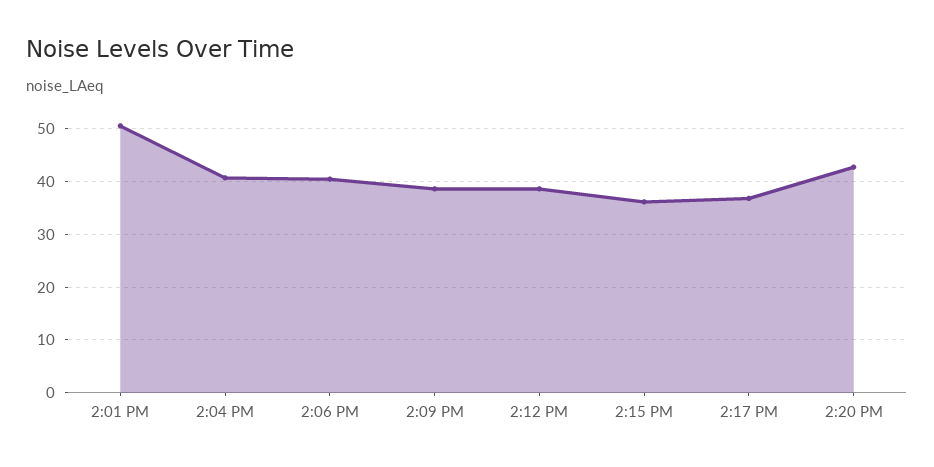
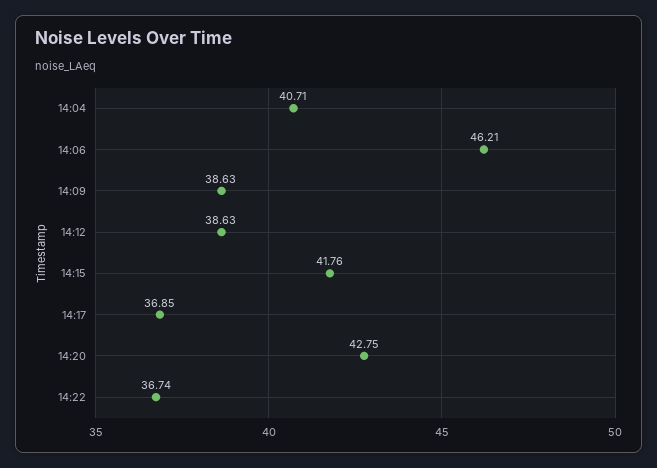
2:01 PM: 50 -> none
2:06 PM: 40 -> 46.21
2:15 PM: 36 -> 41.76
14:22: none -> 36.74

